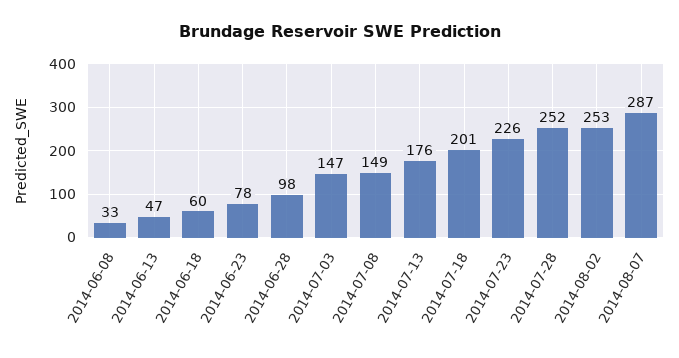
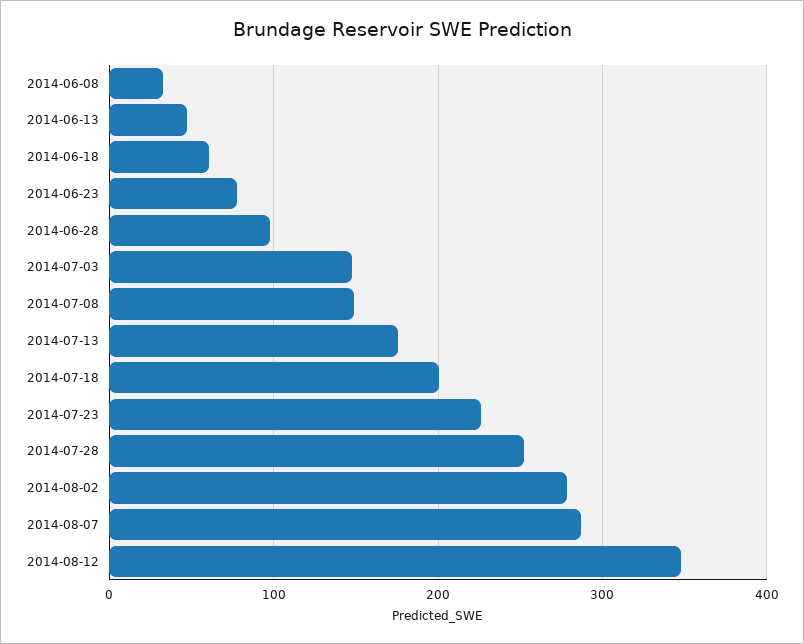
2014-08-02: 253 -> 280
2014-08-12: none -> 350

